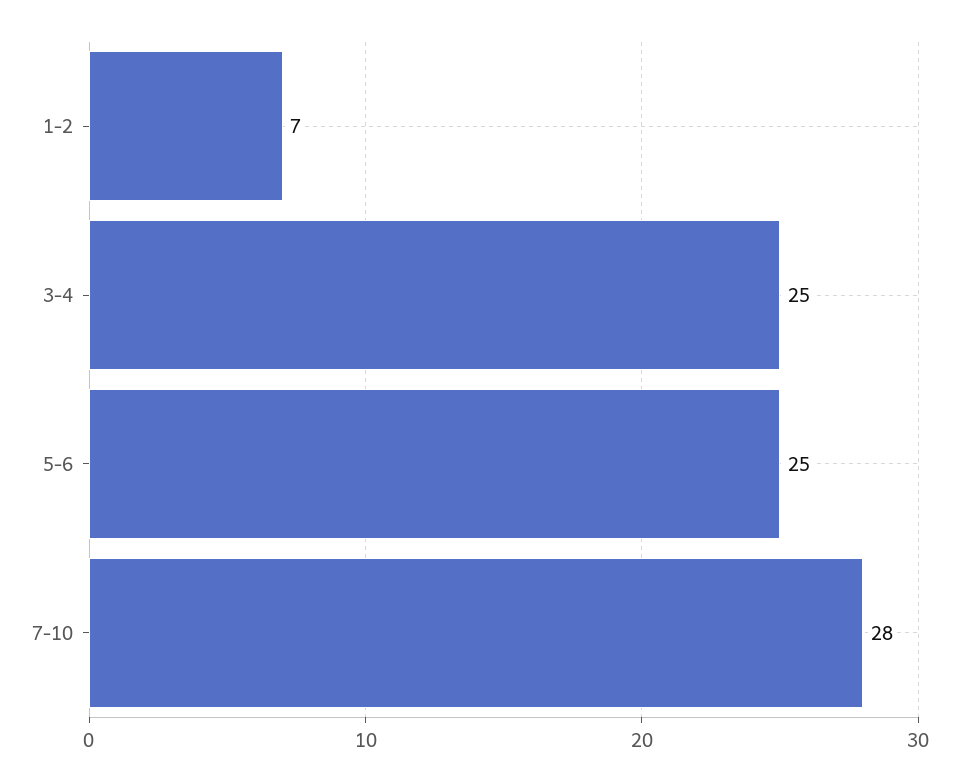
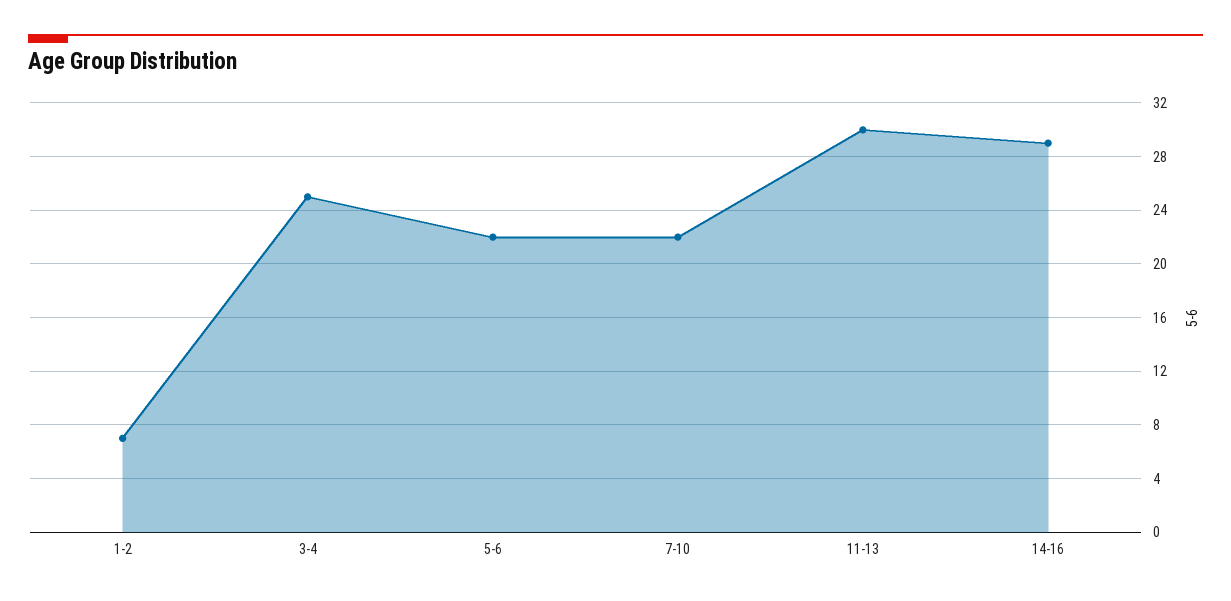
5-6: 25 -> 22
7-10: 28 -> 22
11-13: none -> 30
14-16: none -> 29

